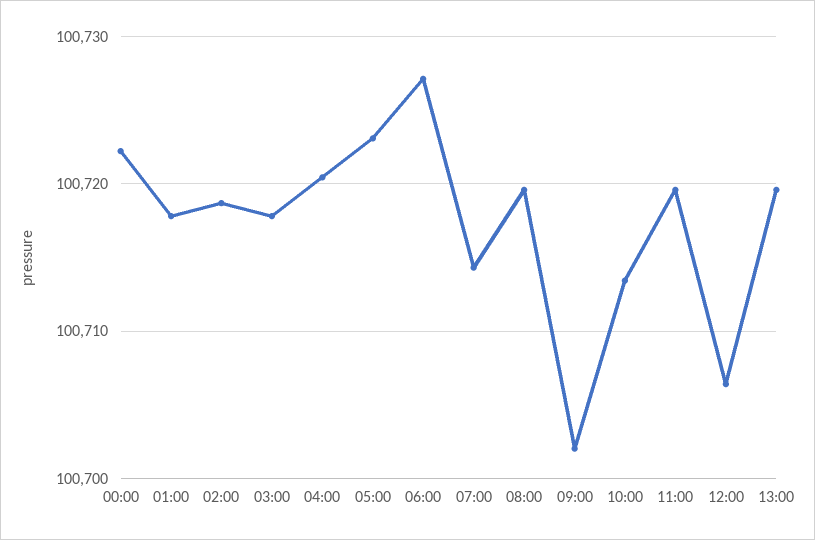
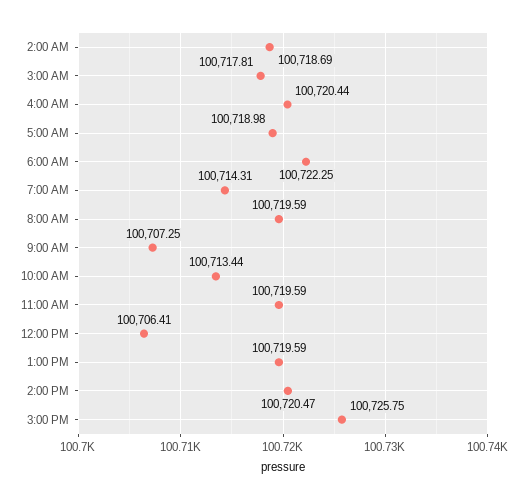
00:00: 100722 -> none
01:00: 100718 -> none
05:00: 100723 -> 100718.98
06:00: 100727 -> 100722.25
09:00: 100702 -> 100707.25
2:00 PM: none -> 100720.47
3:00 PM: none -> 100725.75

